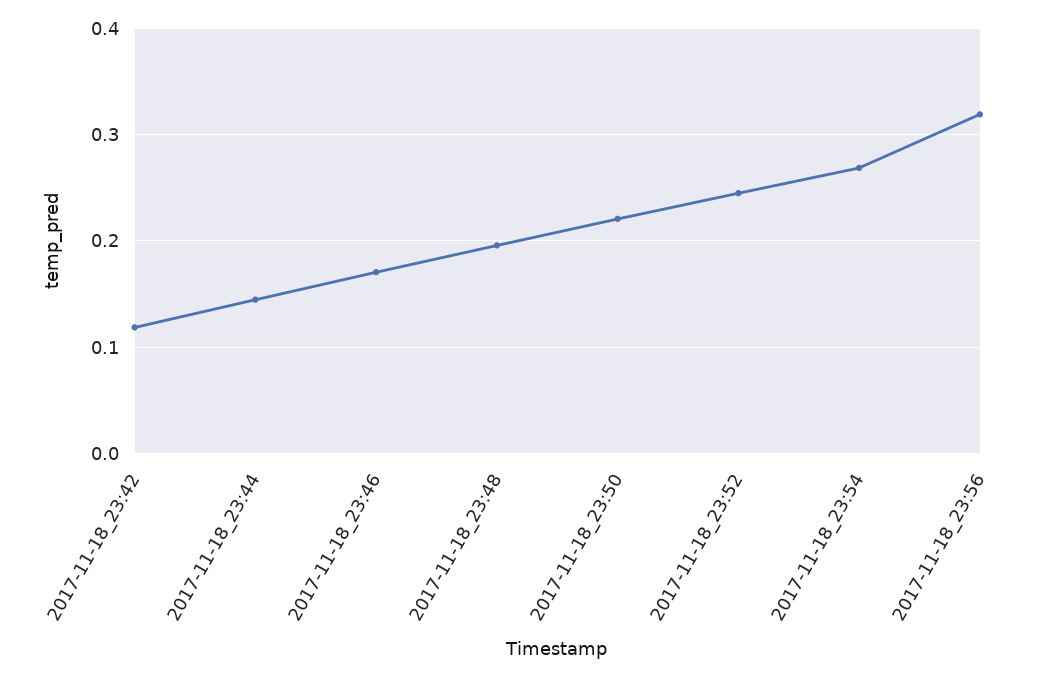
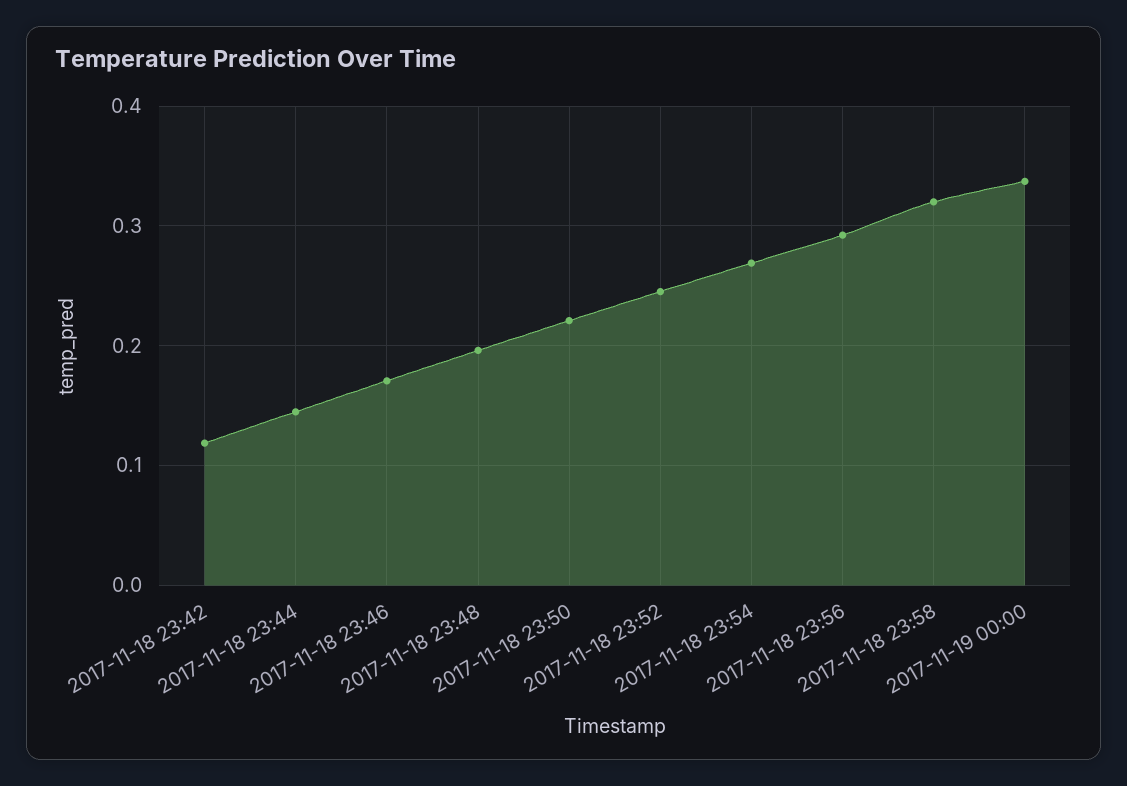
2017-11-18_23:56: 0.32 -> 0.29
2017-11-18 23:58: none -> 0.32
2017-11-19 00:00: none -> 0.34

